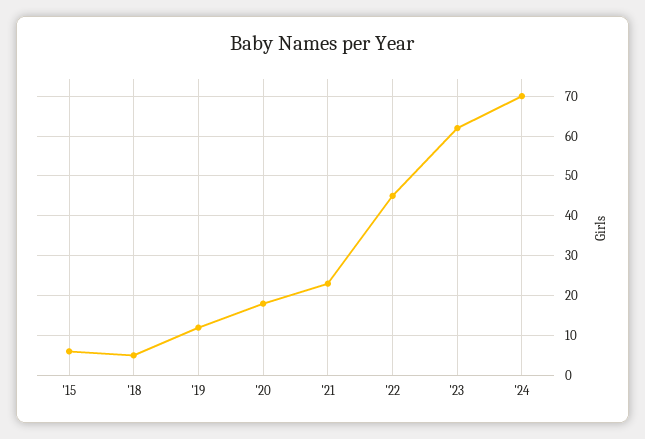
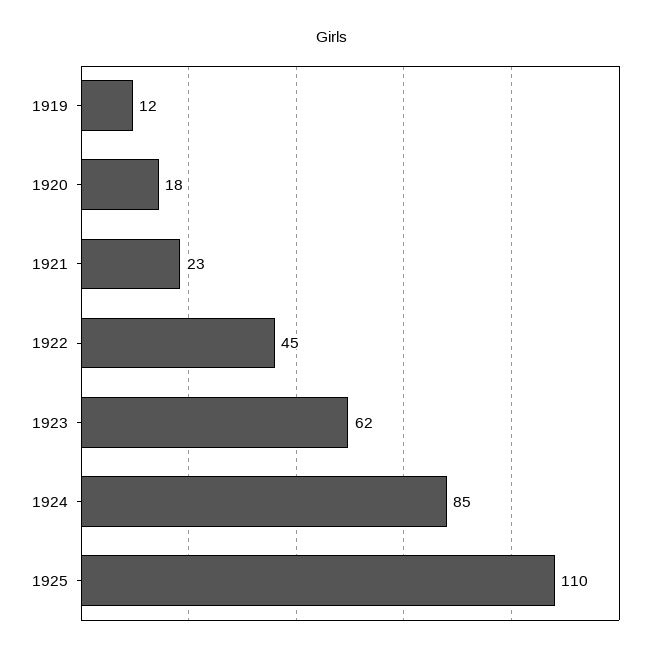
'15: 5 -> none
'18: 5 -> none
'24: 70 -> 85
1925: none -> 110

